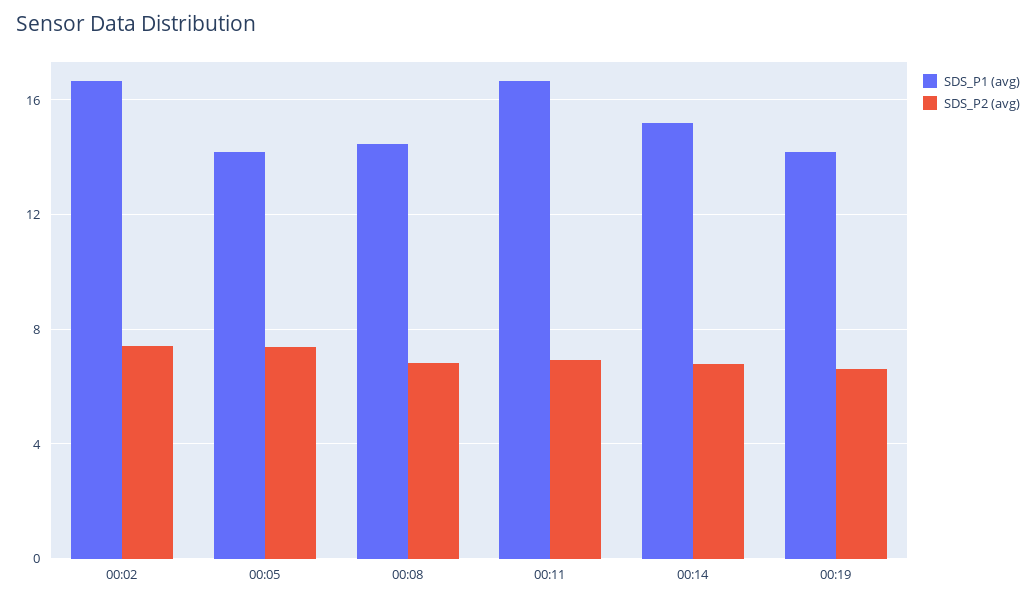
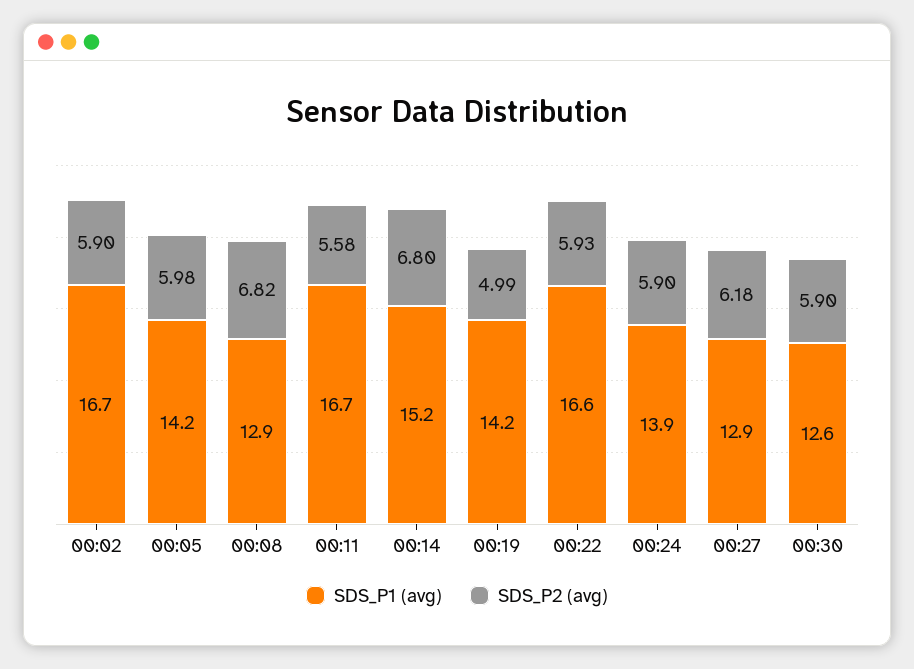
SDS_P2 (avg), 00:02: 7.5 -> 5.9
SDS_P2 (avg), 00:05: 7.5 -> 5.98
SDS_P1 (avg), 00:08: 14.5 -> 12.9
SDS_P2 (avg), 00:11: 7 -> 5.58
SDS_P2 (avg), 00:19: 6.5 -> 4.99
SDS_P1 (avg), 00:22: none -> 16.6
SDS_P2 (avg), 00:22: none -> 5.93
SDS_P1 (avg), 00:24: none -> 13.9
SDS_P2 (avg), 00:24: none -> 5.9
SDS_P1 (avg), 00:27: none -> 12.9
SDS_P2 (avg), 00:27: none -> 6.18
SDS_P1 (avg), 00:30: none -> 12.6
SDS_P2 (avg), 00:30: none -> 5.9

